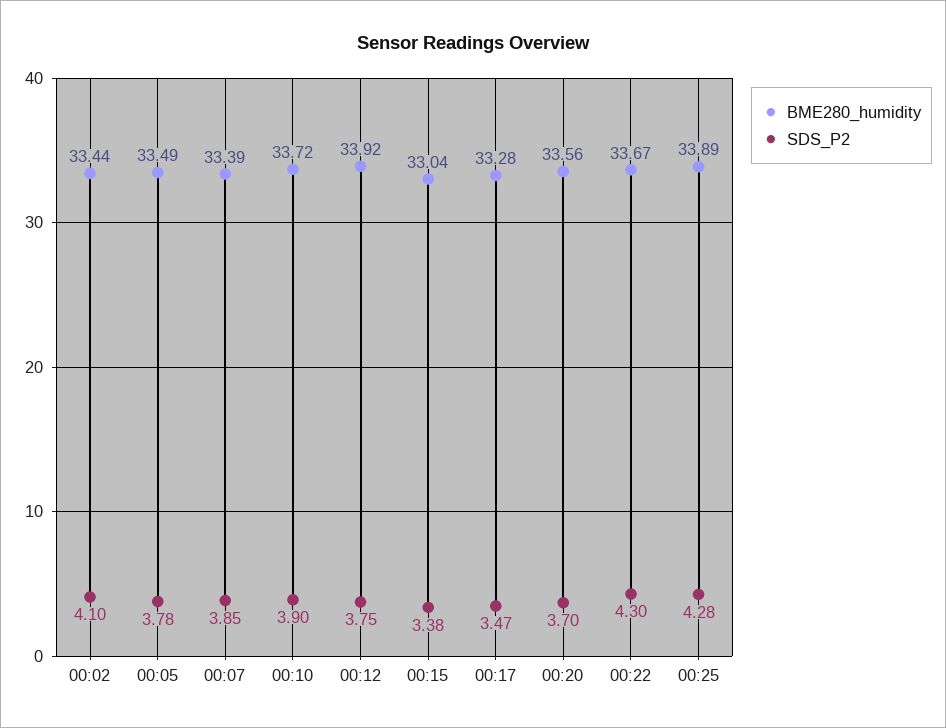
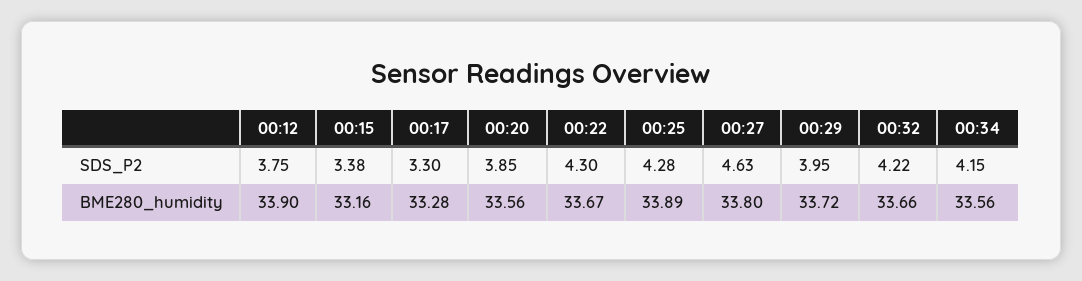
BME280_humidity, 00:02: 33.44 -> none
SDS_P2, 00:02: 4.1 -> none
BME280_humidity, 00:05: 33.49 -> none
SDS_P2, 00:05: 3.78 -> none
BME280_humidity, 00:07: 33.39 -> none
SDS_P2, 00:07: 3.85 -> none
BME280_humidity, 00:10: 33.72 -> none
SDS_P2, 00:10: 3.9 -> none
BME280_humidity, 00:12: 33.92 -> 33.9
BME280_humidity, 00:15: 33.04 -> 33.16
SDS_P2, 00:17: 3.47 -> 3.3
SDS_P2, 00:20: 3.7 -> 3.85
SDS_P2, 00:27: none -> 4.63
SDS_P2, 00:29: none -> 3.95
SDS_P2, 00:32: none -> 4.22
SDS_P2, 00:34: none -> 4.15
BME280_humidity, 00:27: none -> 33.8
BME280_humidity, 00:29: none -> 33.72
BME280_humidity, 00:32: none -> 33.66
BME280_humidity, 00:34: none -> 33.56

